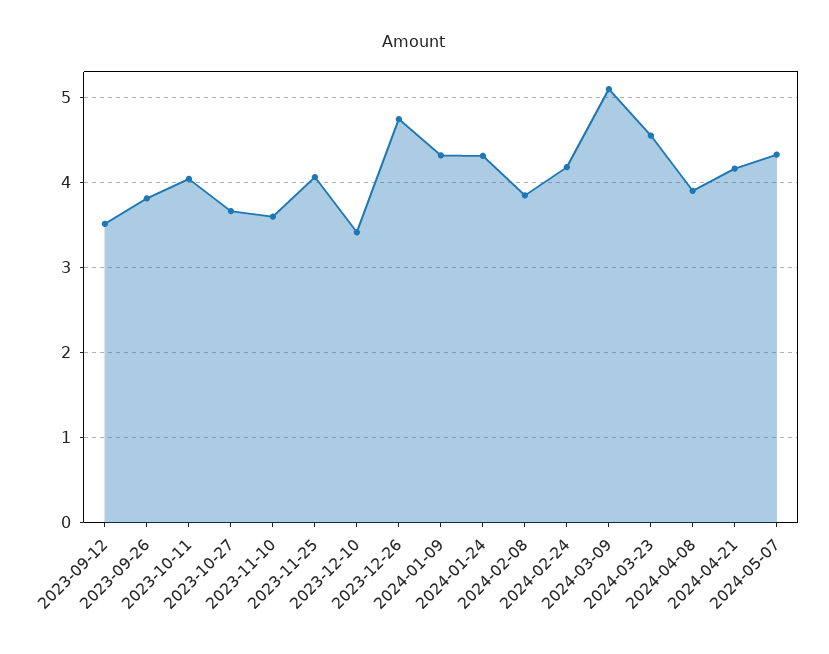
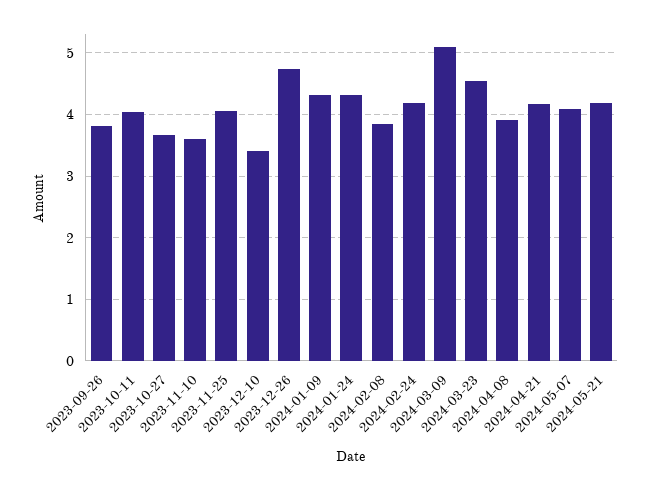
2023-09-12: 3.5 -> none
2024-05-07: 4.3 -> 4.1
2024-05-21: none -> 4.2

